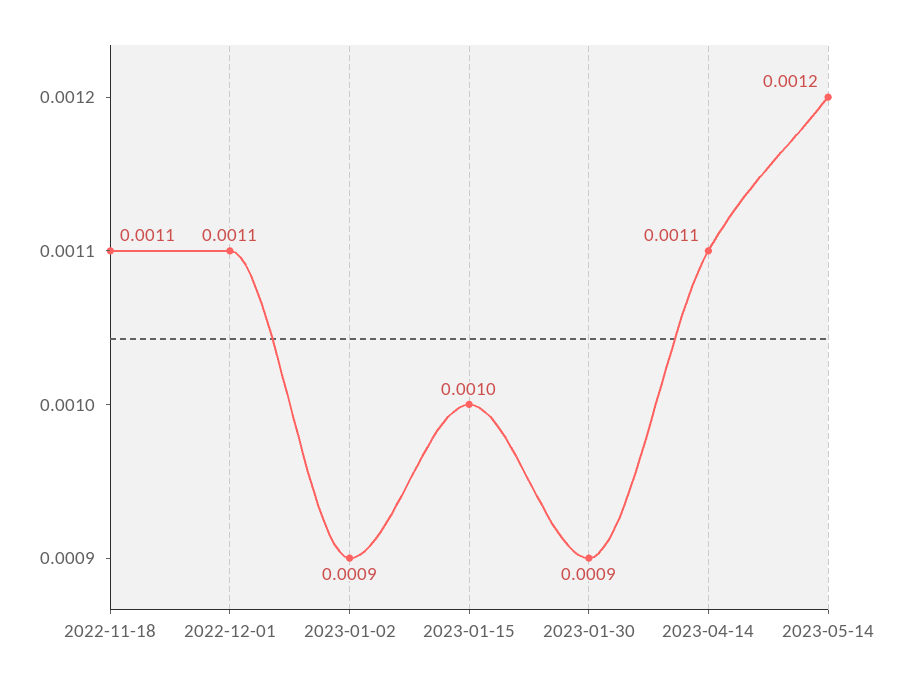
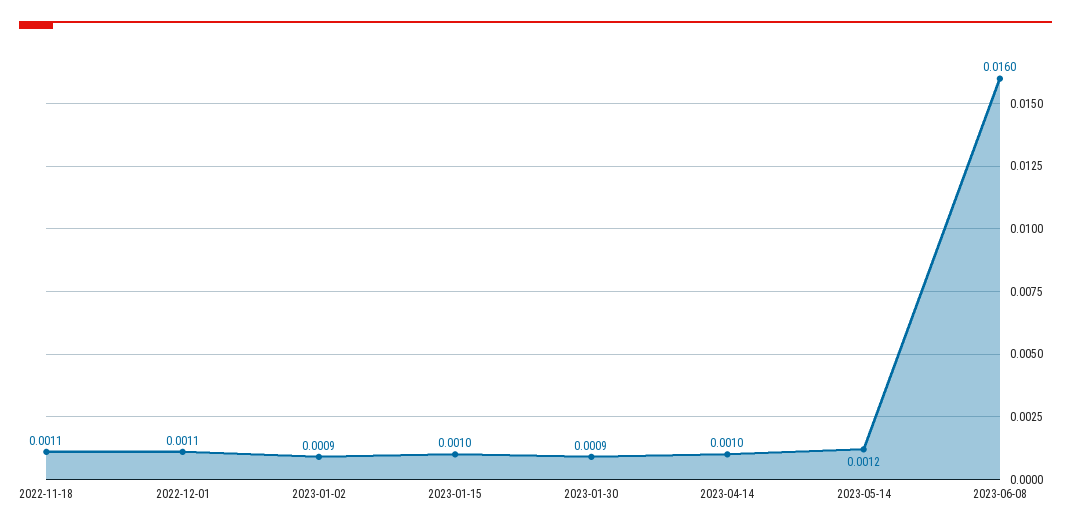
2023-04-14: 0.0011 -> 0.001
2023-06-08: none -> 0.016

